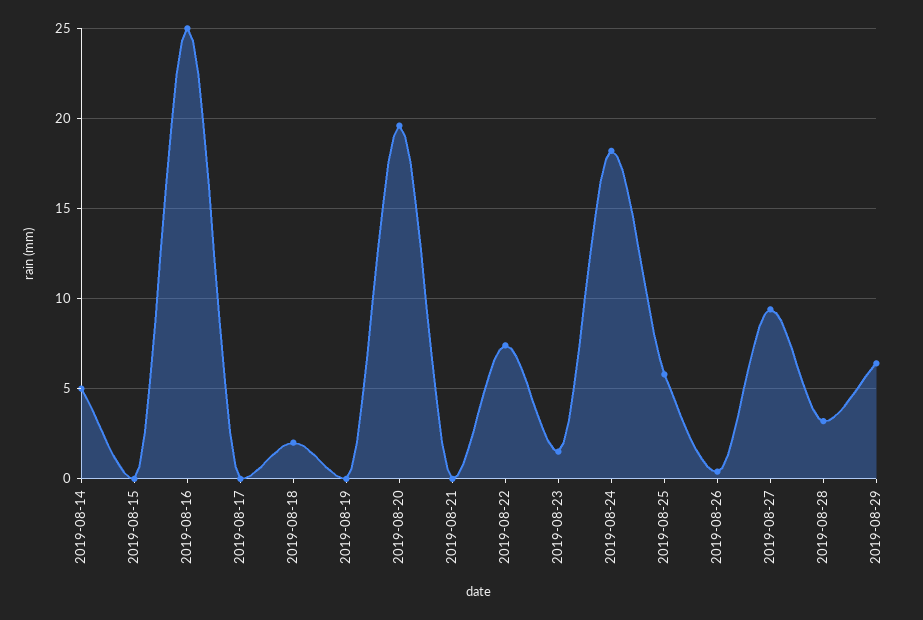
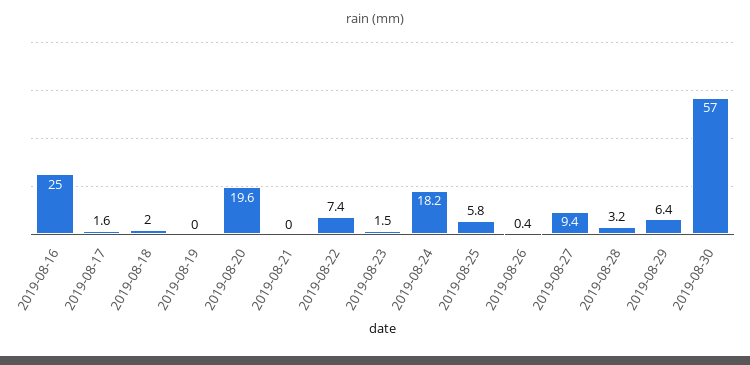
2019-08-14: 5 -> none
2019-08-15: 0 -> none
2019-08-17: 0 -> 1.6
2019-08-30: none -> 57

